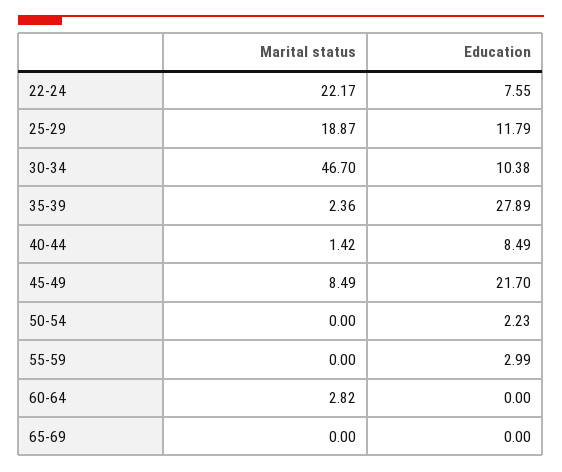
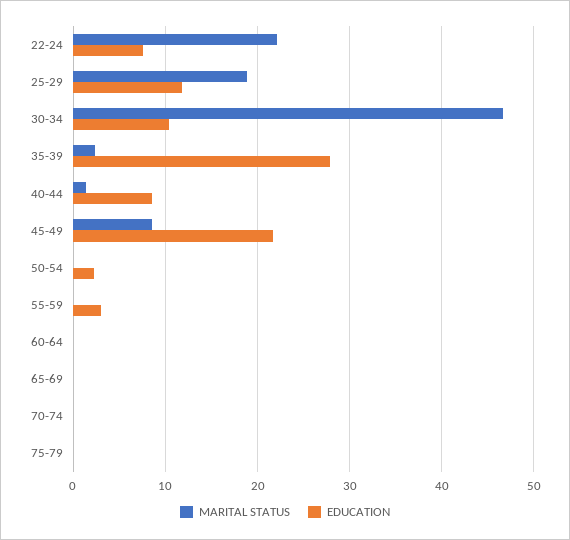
Marital status, 60-64: 2.82 -> 0
Marital status, 70-74: none -> 0
Education, 70-74: none -> 0
Marital status, 75-79: none -> 0
Education, 75-79: none -> 0

